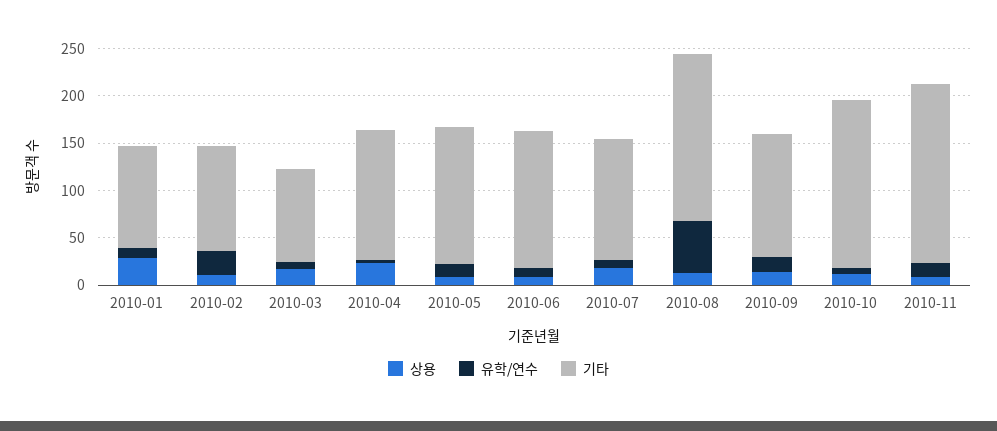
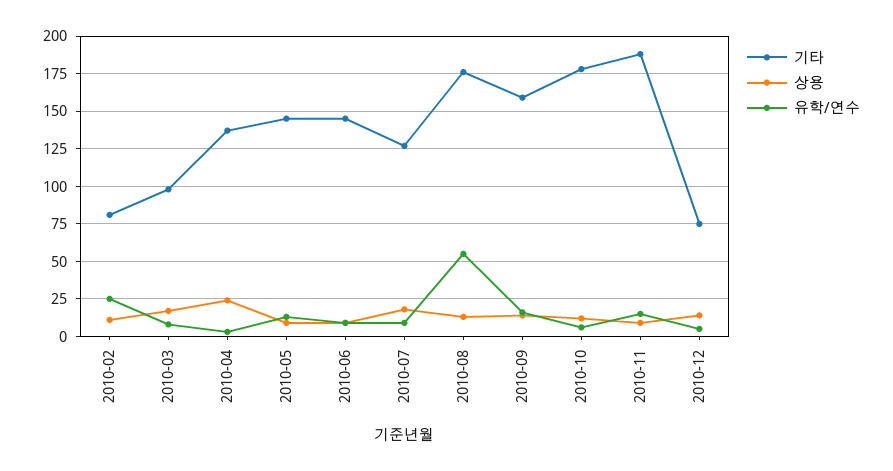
상용, 2010-01: 30 -> none
유학/연수, 2010-01: 10 -> none
기타, 2010-01: 110 -> none
기타, 2010-02: 110 -> 80
기타, 2010-09: 130 -> 160
기타, 2010-12: none -> 75
상용, 2010-12: none -> 15
유학/연수, 2010-12: none -> 5

